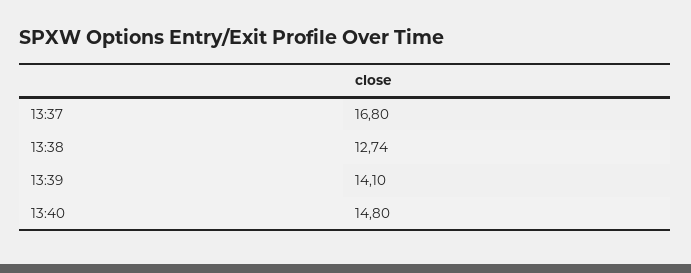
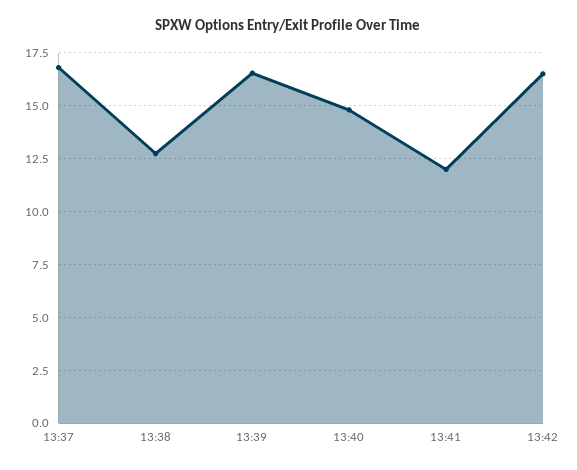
13:39: 14.1 -> 16.5
13:41: none -> 12
13:42: none -> 16.5

